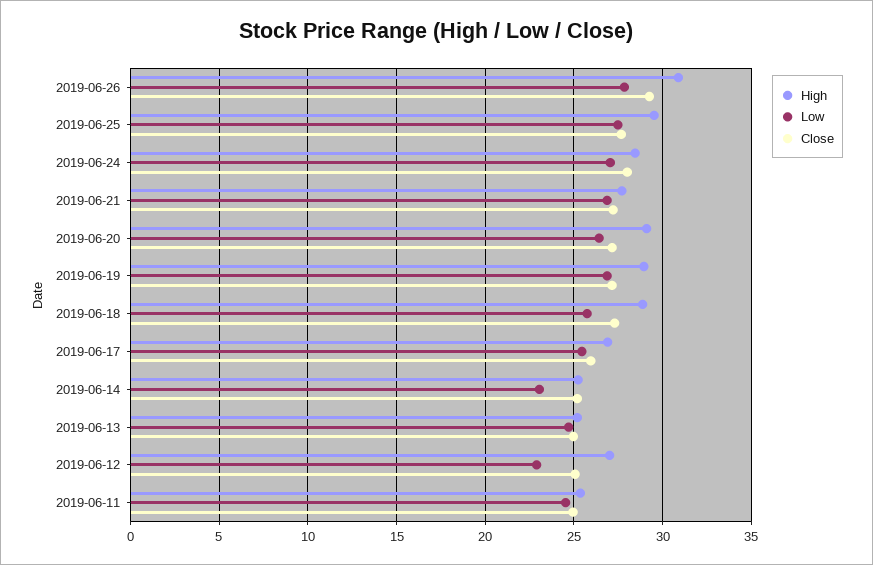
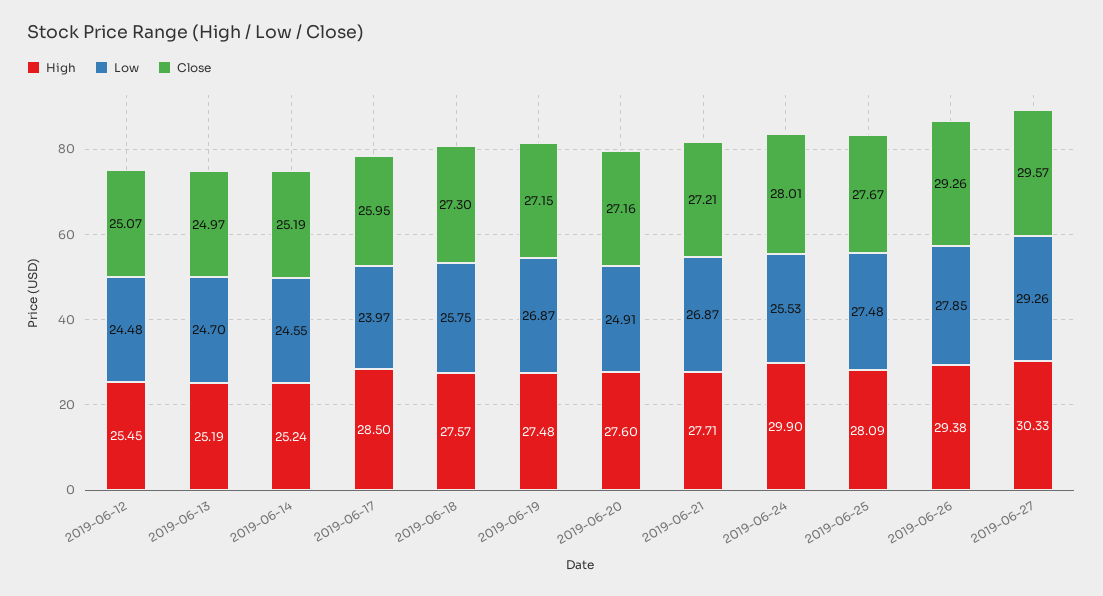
High, 2019-06-26: 31 -> 29.38
High, 2019-06-25: 29.5 -> 28.09
High, 2019-06-24: 28.5 -> 29.9
Low, 2019-06-24: 27 -> 25.53
High, 2019-06-20: 29 -> 27.6
Low, 2019-06-20: 26.5 -> 24.91
High, 2019-06-19: 29 -> 27.48
High, 2019-06-18: 29 -> 27.57
High, 2019-06-17: 27 -> 28.5
Low, 2019-06-17: 25.5 -> 23.97
Low, 2019-06-14: 23 -> 24.55
High, 2019-06-12: 27 -> 25.45
Low, 2019-06-12: 23 -> 24.48
High, 2019-06-11: 25.5 -> none
Low, 2019-06-11: 24.5 -> none
Close, 2019-06-11: 25 -> none
High, 2019-06-27: none -> 30.33
Low, 2019-06-27: none -> 29.26
Close, 2019-06-27: none -> 29.57

